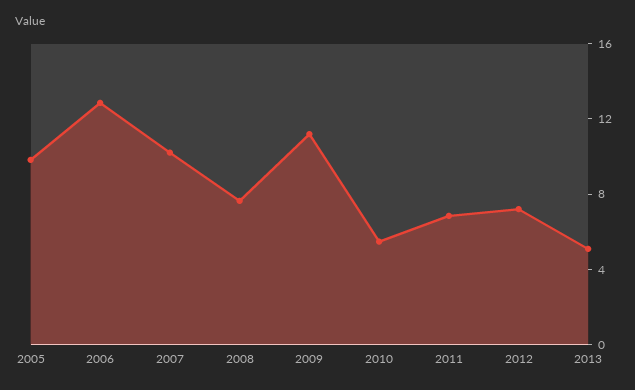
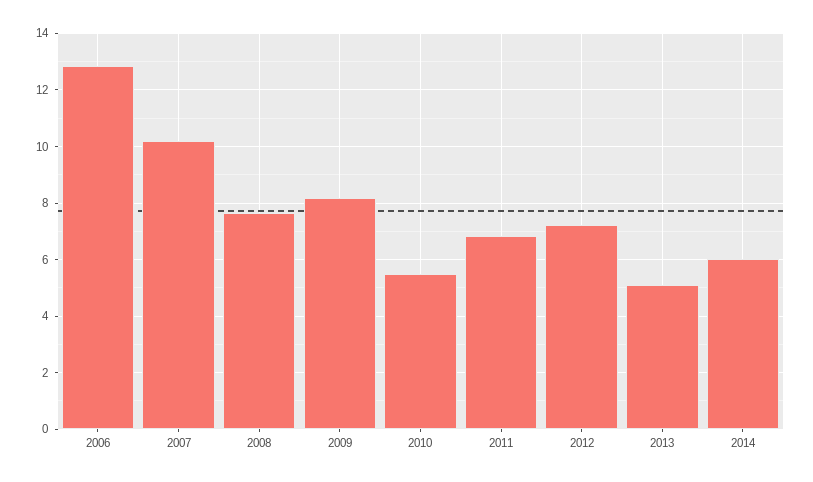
2005: 10 -> none
2009: 11 -> 8.25
2014: none -> 6

